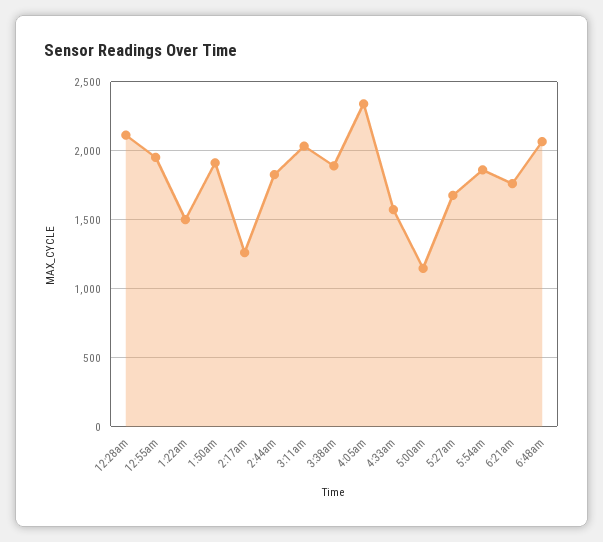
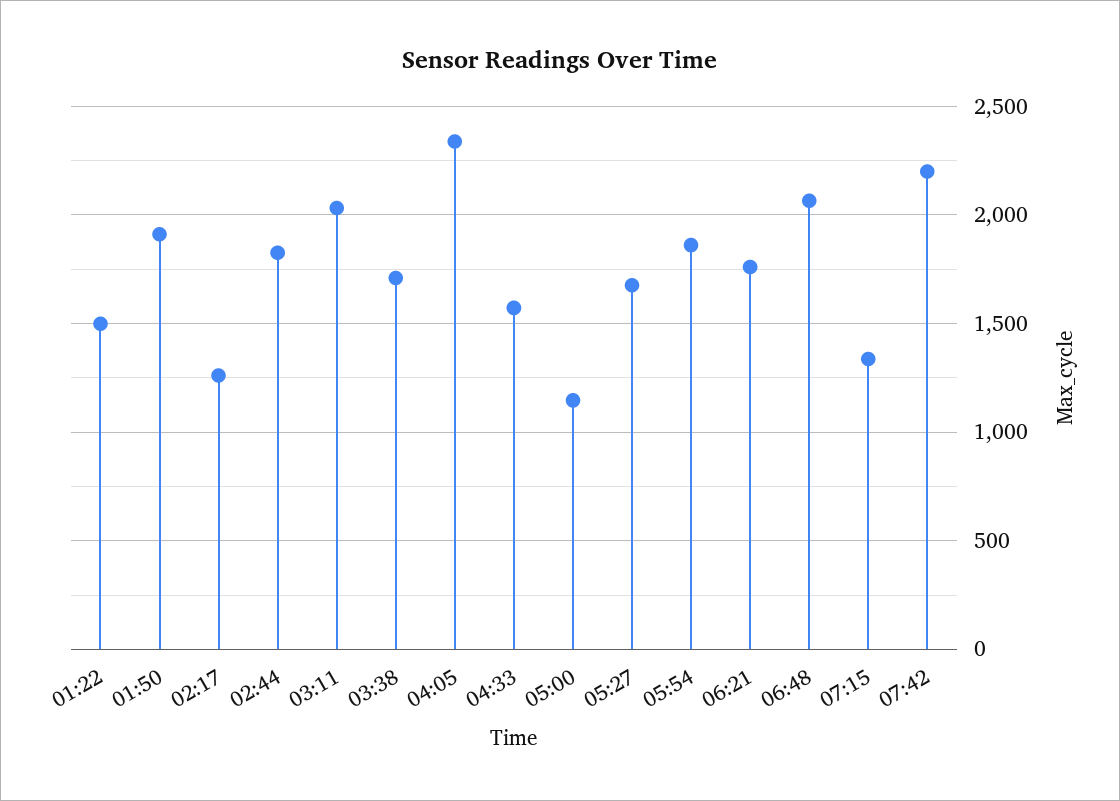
12:28am: 2100 -> none
12:55am: 1950 -> none
3:38am: 1900 -> 1700
07:15: none -> 1350
07:42: none -> 2200

